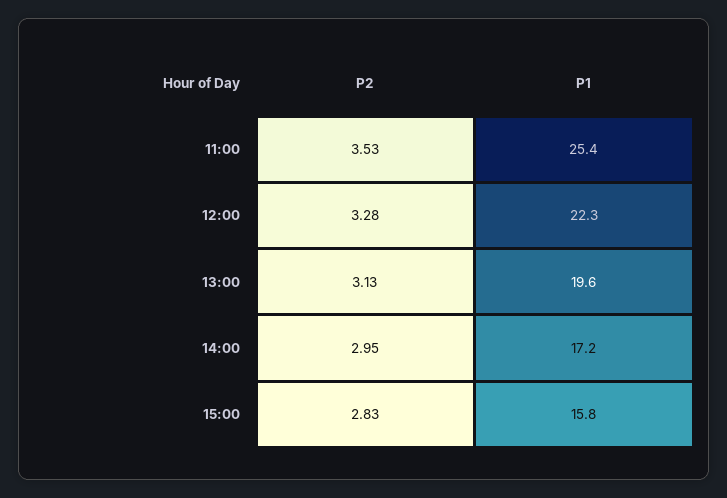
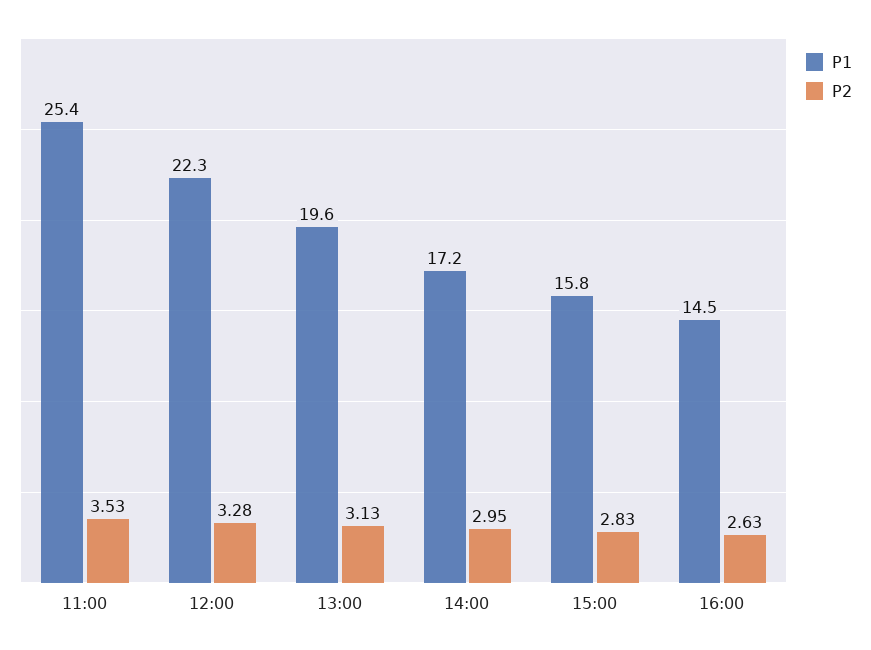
P1, 16:00: none -> 14.5
P2, 16:00: none -> 2.63

